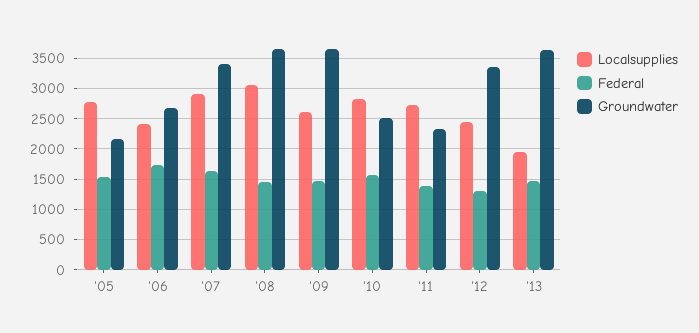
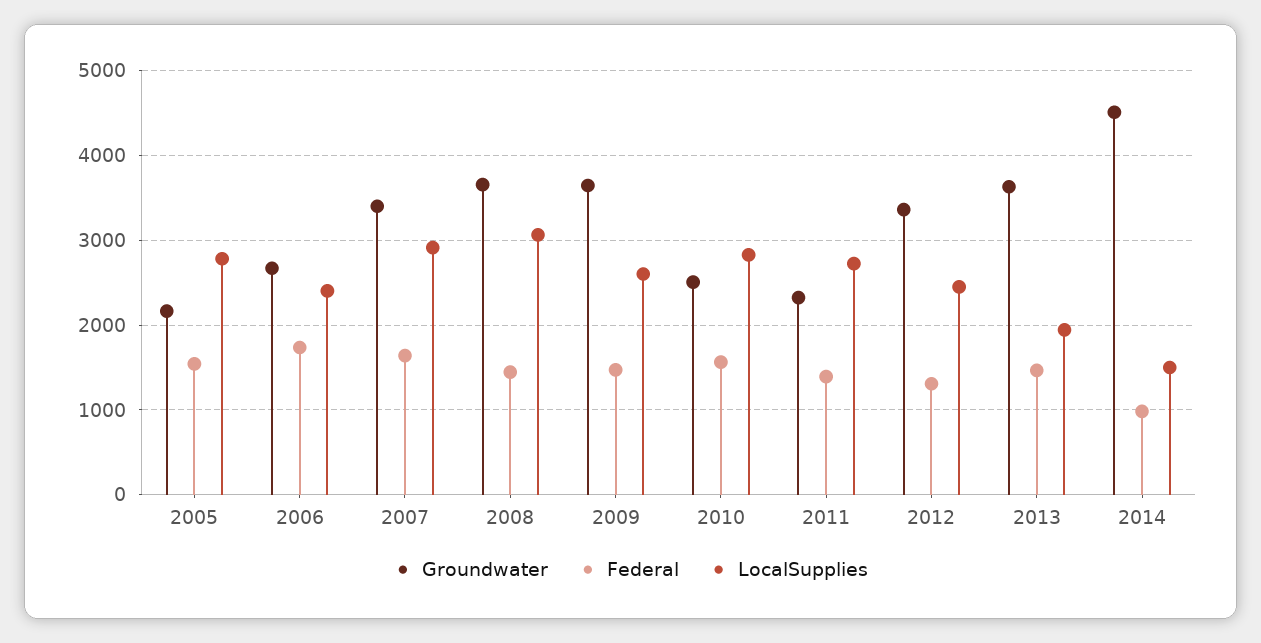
Groundwater, 2014: none -> 4500
Federal, 2014: none -> 1000
Localsupplies, 2014: none -> 1500

